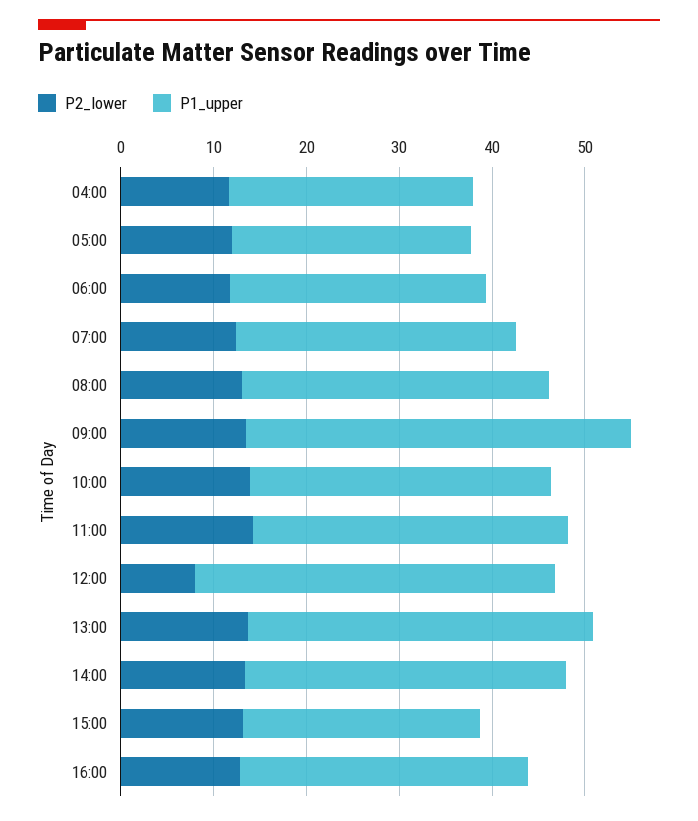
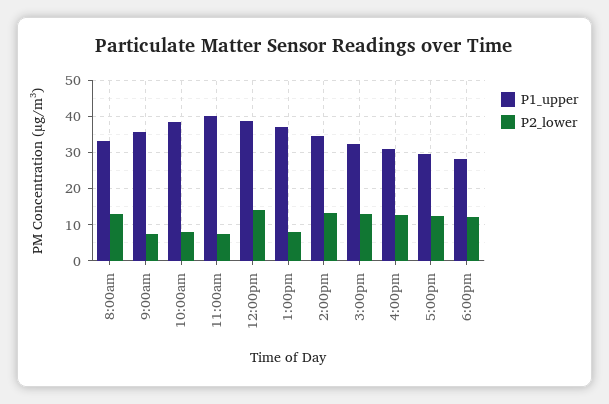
P2_lower, 04:00: 12 -> none
P1_upper, 04:00: 26 -> none
P2_lower, 05:00: 12 -> none
P1_upper, 05:00: 26 -> none
P2_lower, 06:00: 12 -> none
P1_upper, 06:00: 28 -> none
P2_lower, 07:00: 12 -> none
P1_upper, 07:00: 30 -> none
P2_lower, 09:00: 14 -> 8
P1_upper, 09:00: 42 -> 36
P2_lower, 10:00: 14 -> 8
P1_upper, 10:00: 32 -> 38
P2_lower, 11:00: 14 -> 8
P1_upper, 11:00: 34 -> 40
P2_lower, 12:00: 8 -> 14
P2_lower, 13:00: 14 -> 8
P1_upper, 15:00: 26 -> 32
P1_upper, 5:00pm: none -> 30
P2_lower, 5:00pm: none -> 12
P1_upper, 6:00pm: none -> 28
P2_lower, 6:00pm: none -> 12

